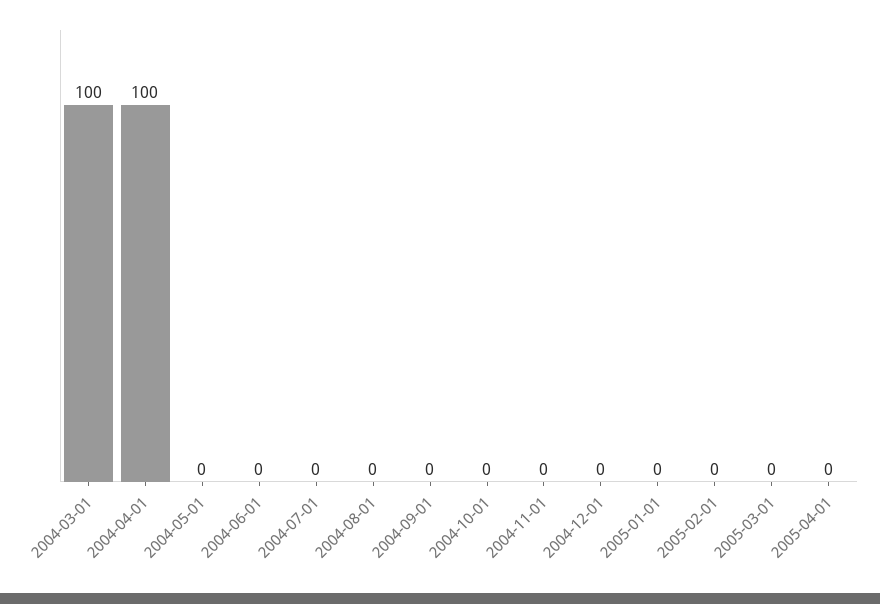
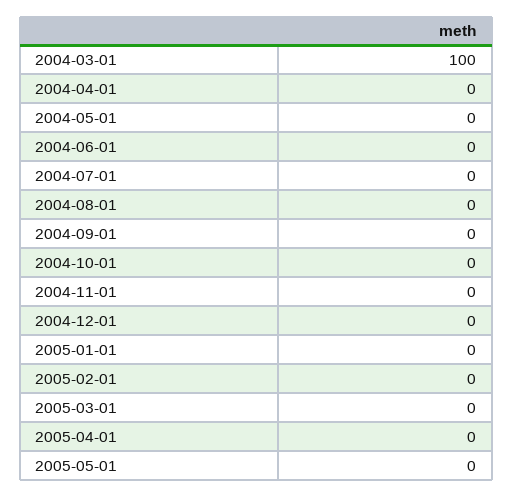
2004-04-01: 100 -> 0
2005-05-01: none -> 0

